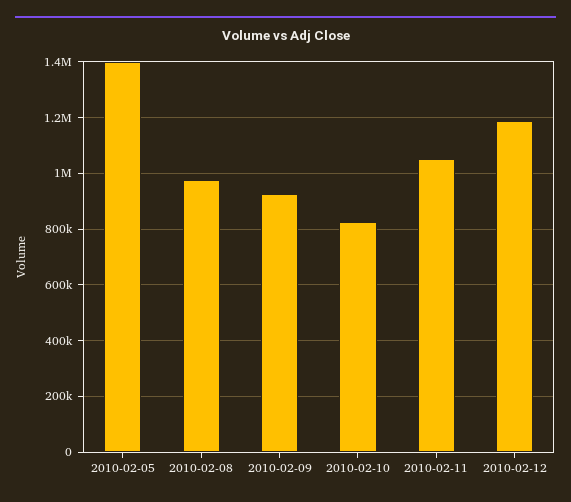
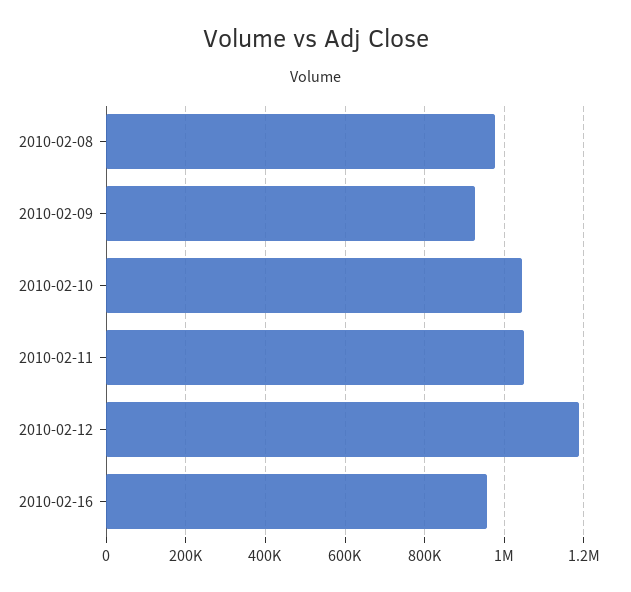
2010-02-05: 1400000 -> none
2010-02-10: 825000 -> 1040000
2010-02-16: none -> 960000

